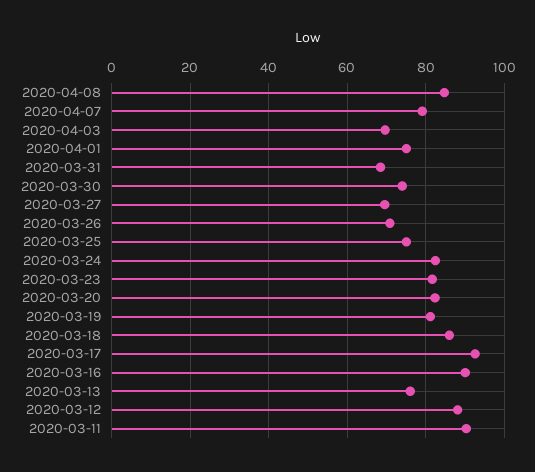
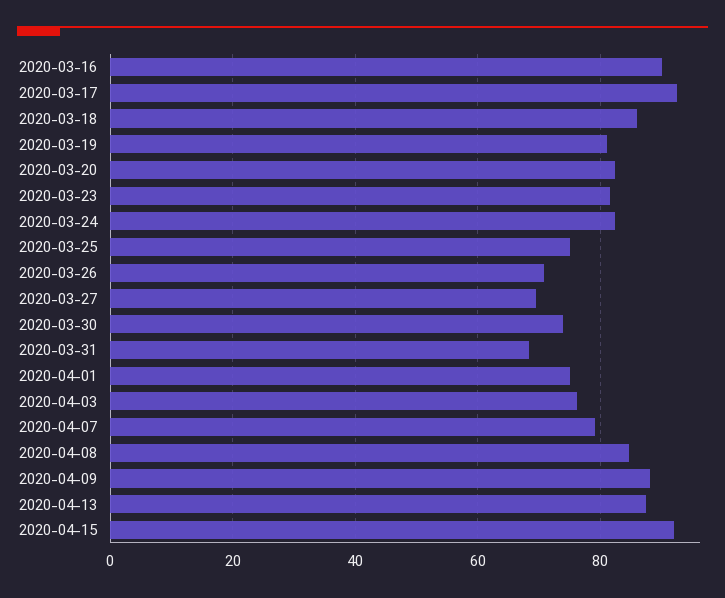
2020-04-03: 70 -> 76
2020-03-13: 76 -> none
2020-03-12: 88 -> none
2020-03-11: 90 -> none
2020-04-09: none -> 88
2020-04-13: none -> 88
2020-04-15: none -> 92

